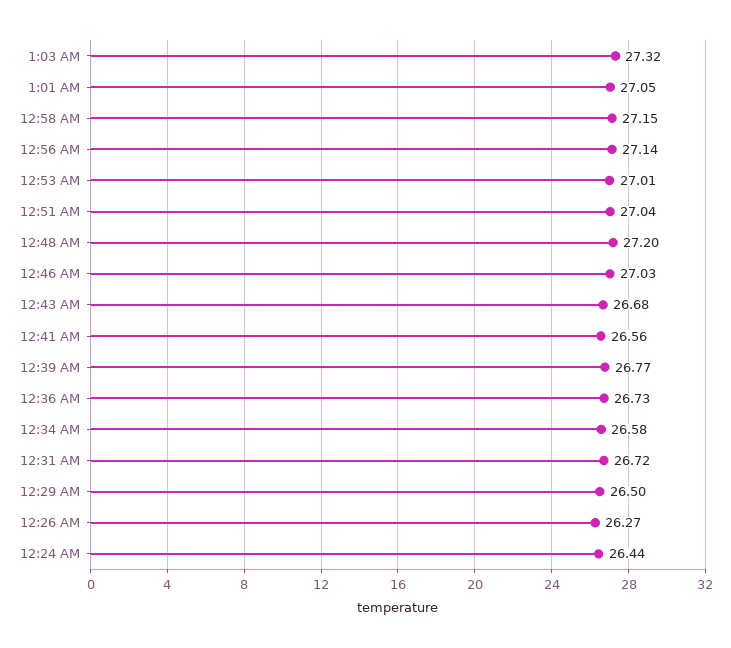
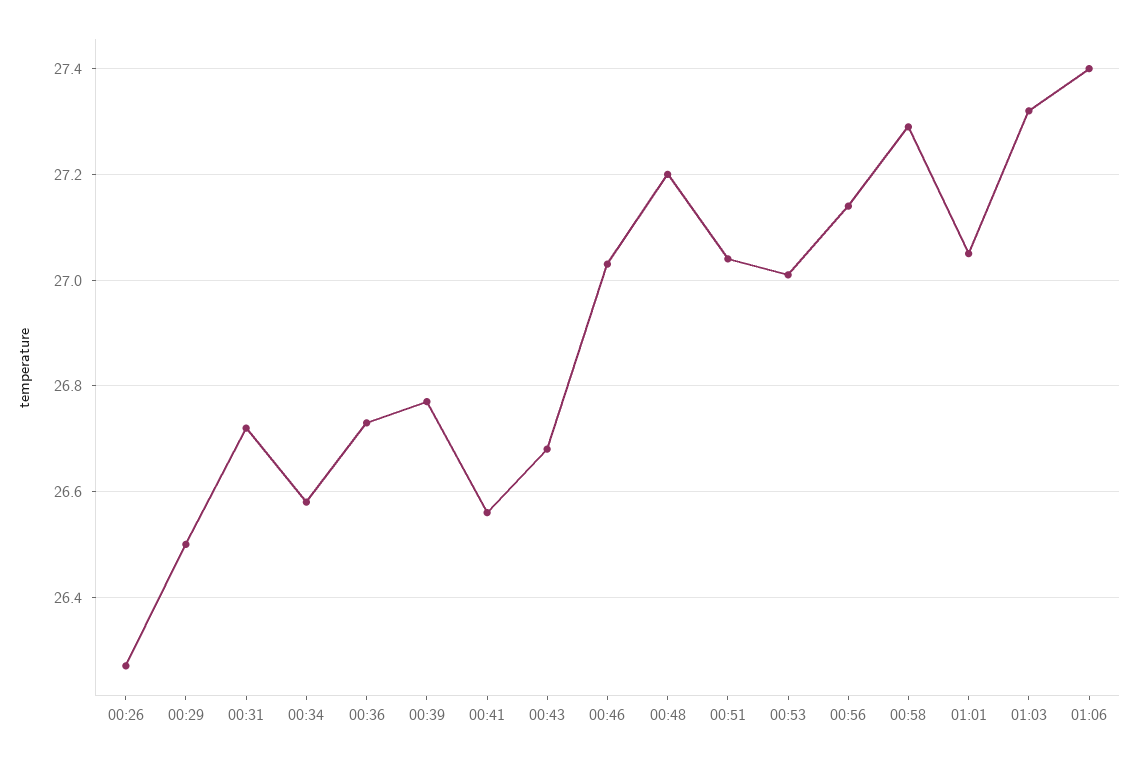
12:58 AM: 27.15 -> 27.3
12:24 AM: 26.44 -> none
01:06: none -> 27.4

